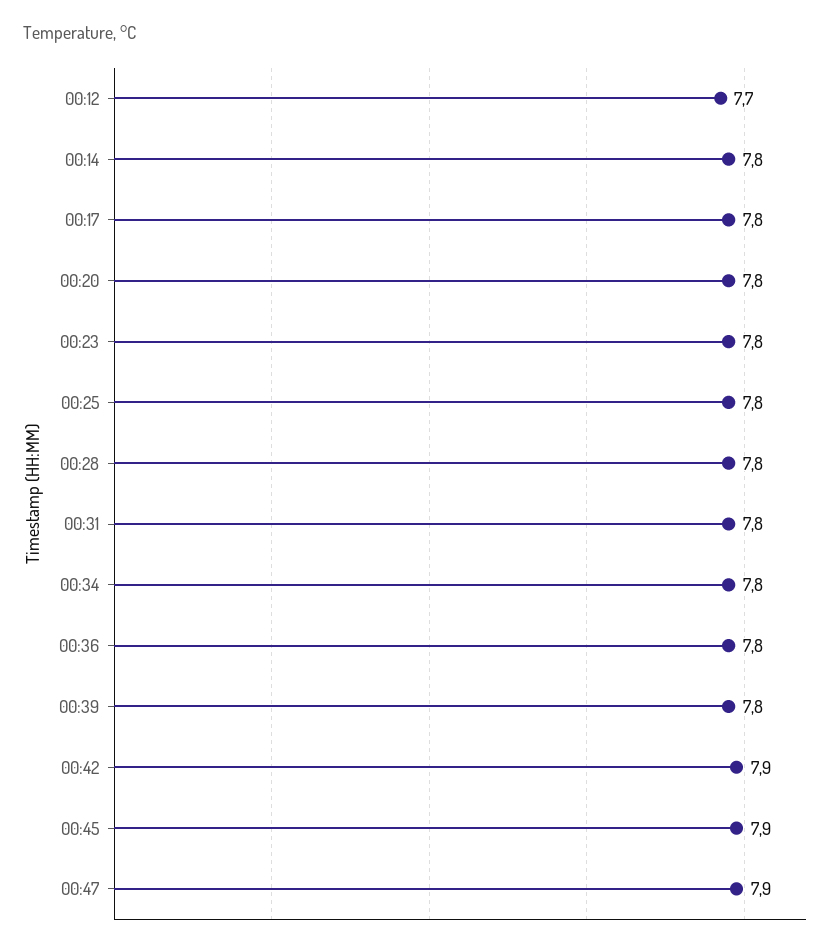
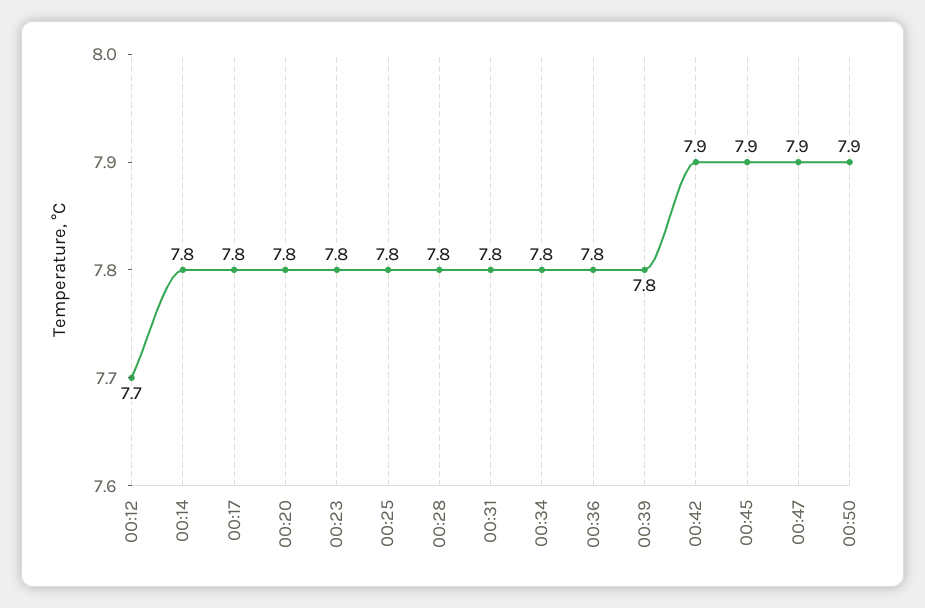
00:50: none -> 7.9

